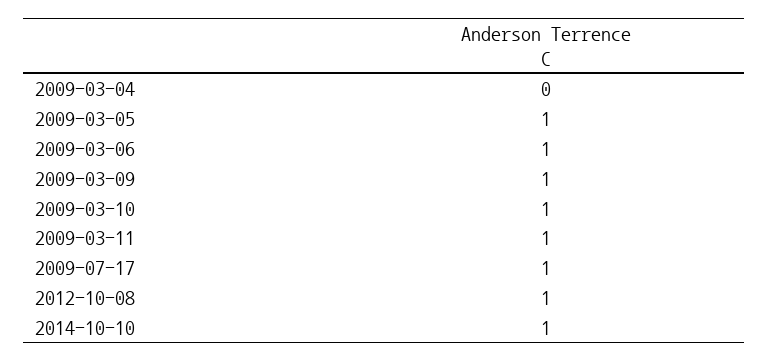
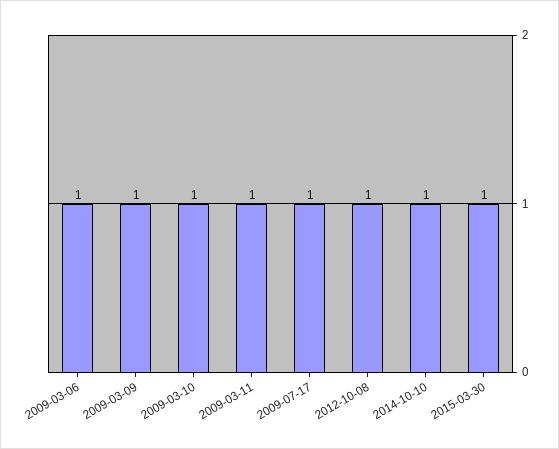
2009-03-04: 0 -> none
2009-03-05: 1 -> none
2015-03-30: none -> 1

